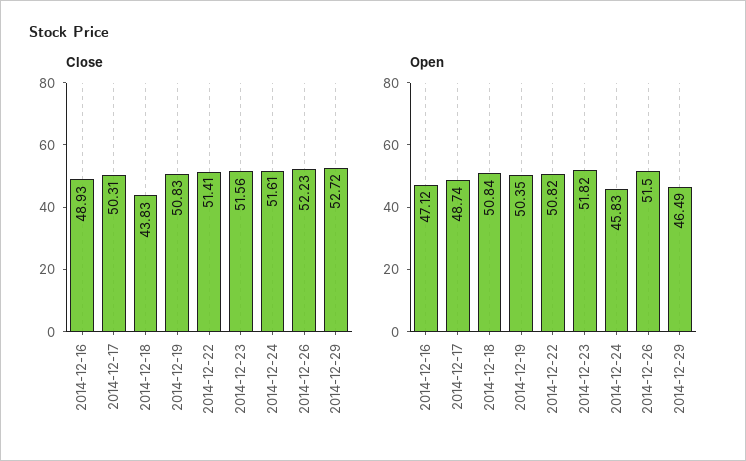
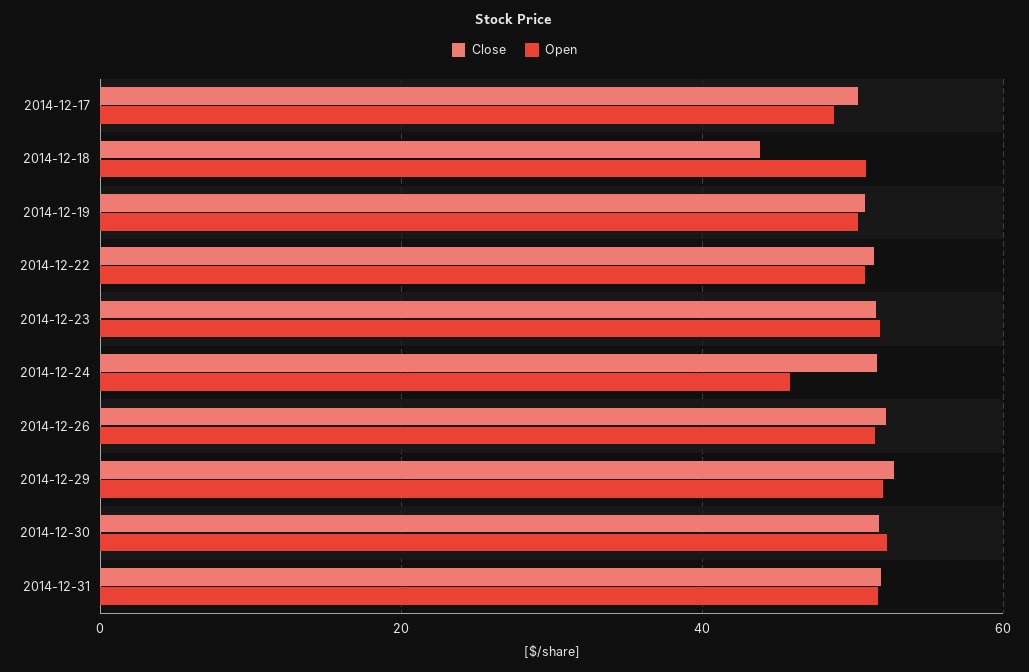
Close, 2014-12-16: 48.93 -> none
Open, 2014-12-16: 47.12 -> none
Open, 2014-12-29: 46.49 -> 52
Close, 2014-12-30: none -> 52
Open, 2014-12-30: none -> 52
Close, 2014-12-31: none -> 52
Open, 2014-12-31: none -> 52

